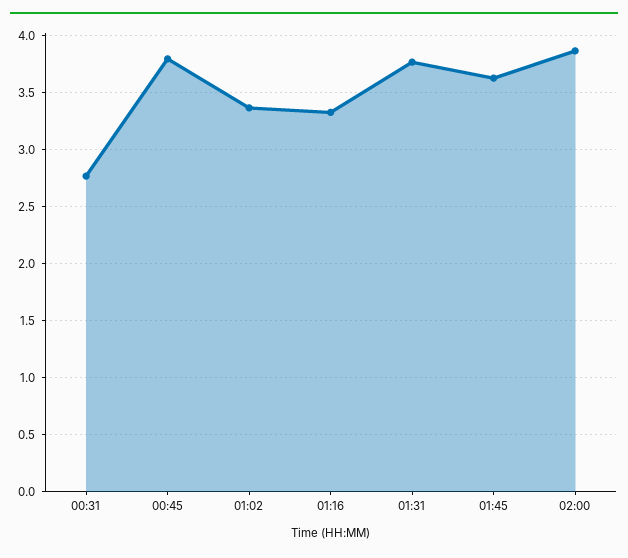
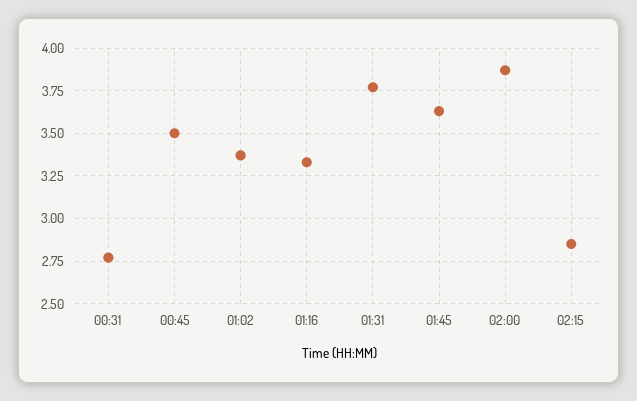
00:45: 3.8 -> 3.5
02:15: none -> 2.85

